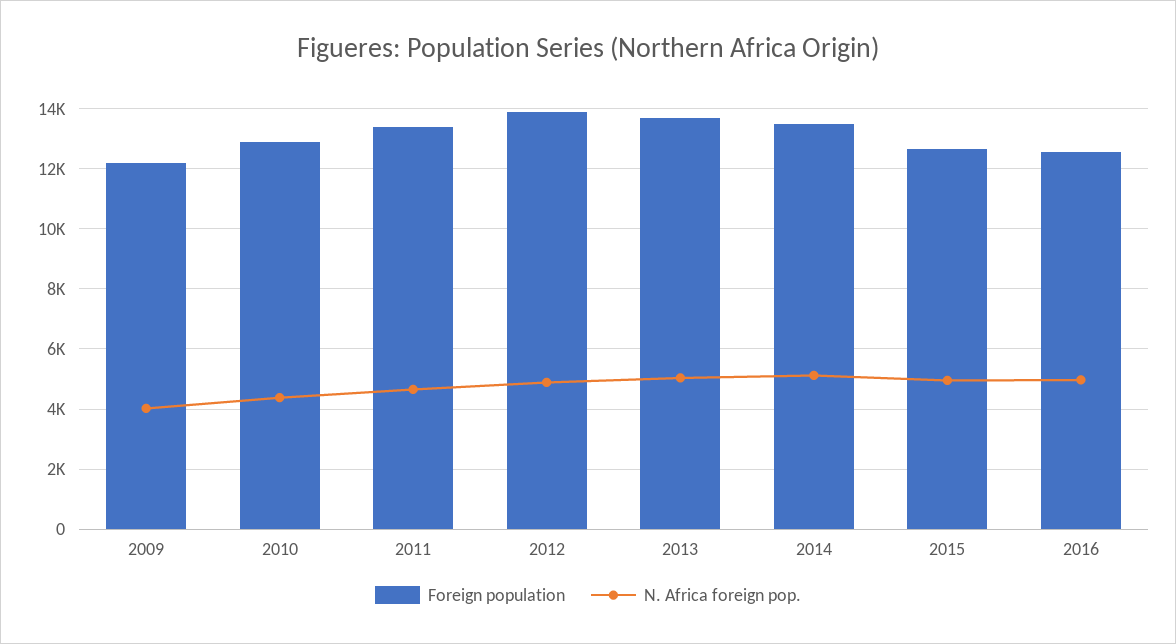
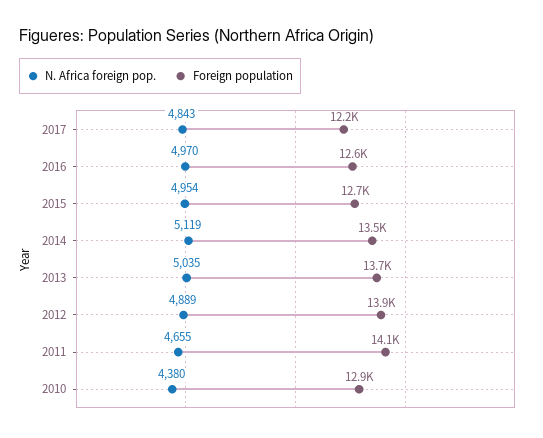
Foreign population, 2009: 12200 -> none
N. Africa foreign pop., 2009: 4000 -> none
Foreign population, 2011: 13400 -> 14100
N. Africa foreign pop., 2017: none -> 4843
Foreign population, 2017: none -> 12200

